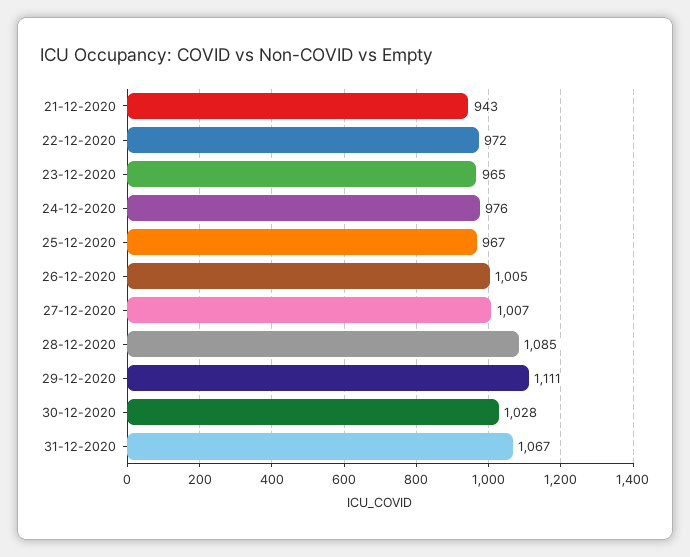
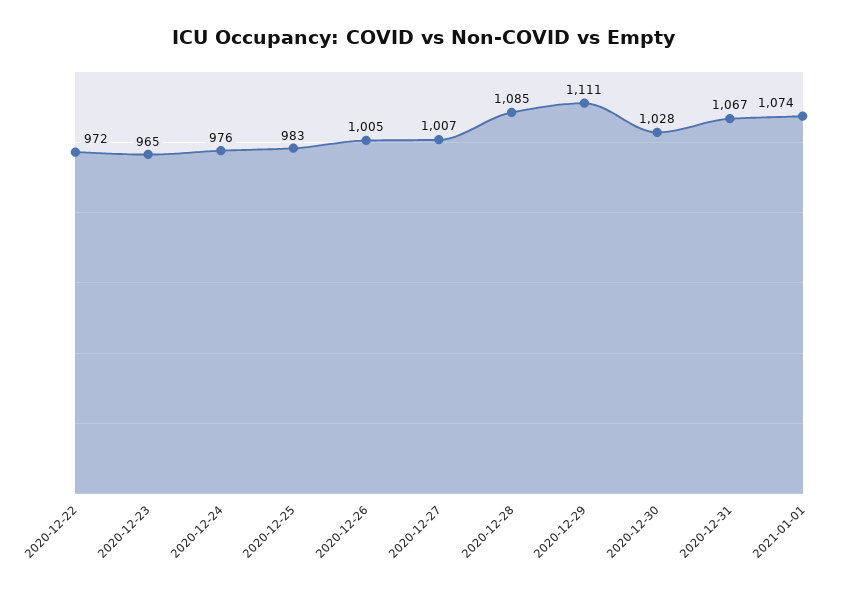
21-12-2020: 943 -> none
25-12-2020: 967 -> 983
2021-01-01: none -> 1074

